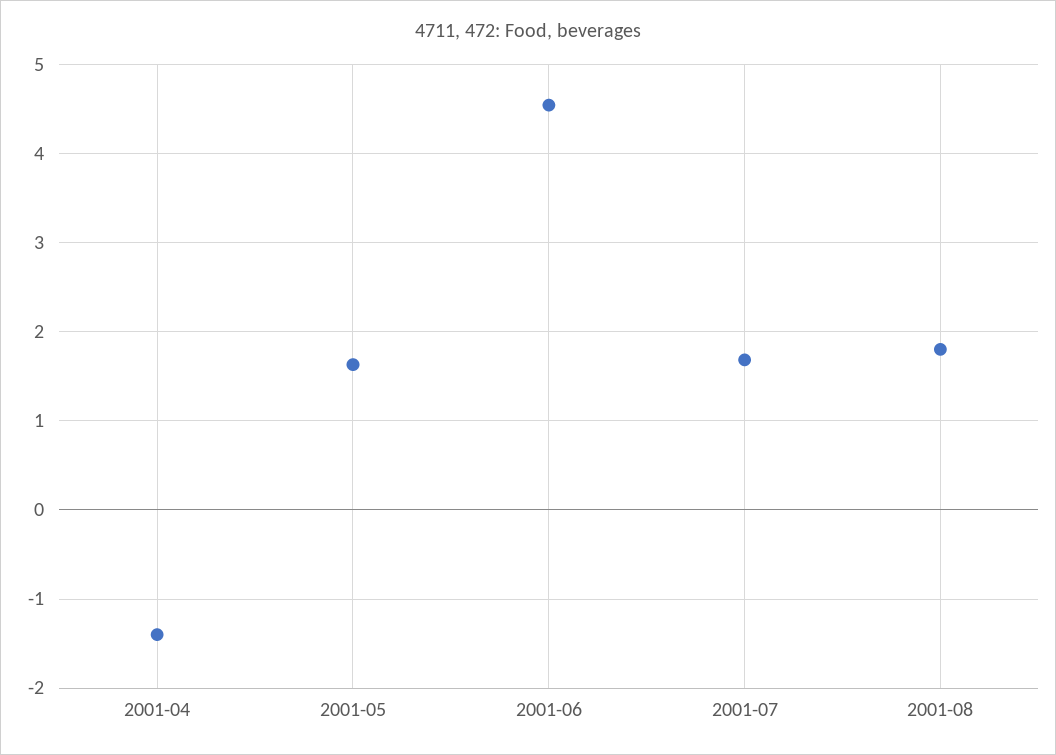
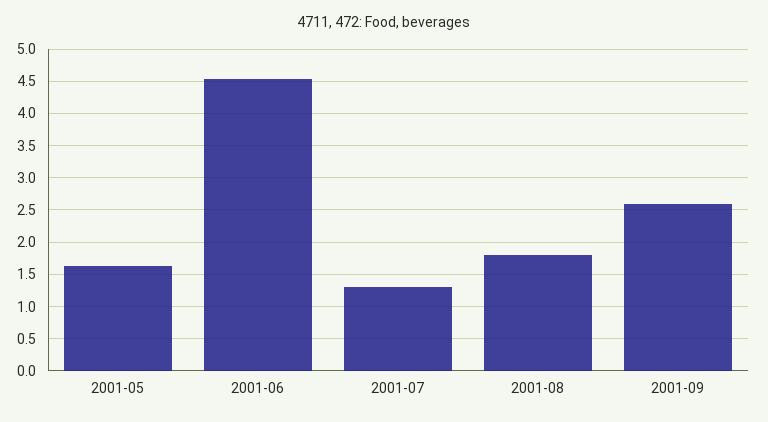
2001-04: -1.4 -> none
2001-07: 1.7 -> 1.3
2001-09: none -> 2.6

